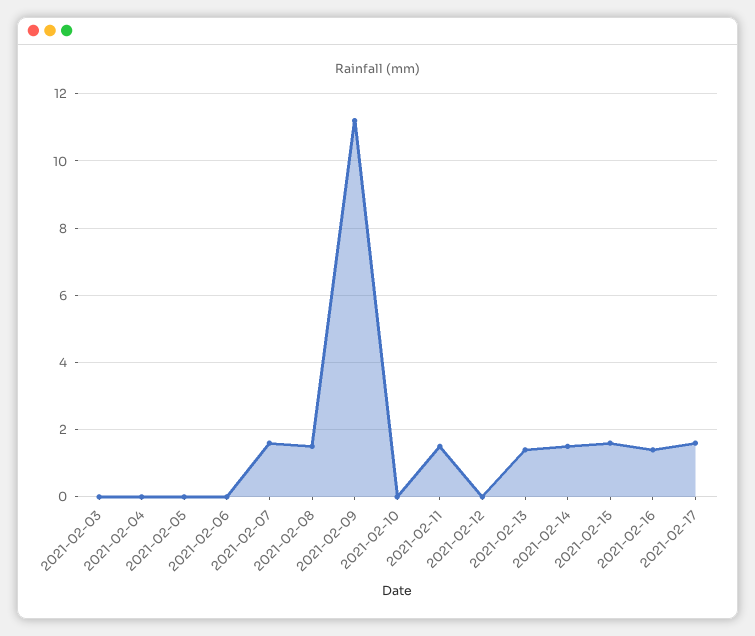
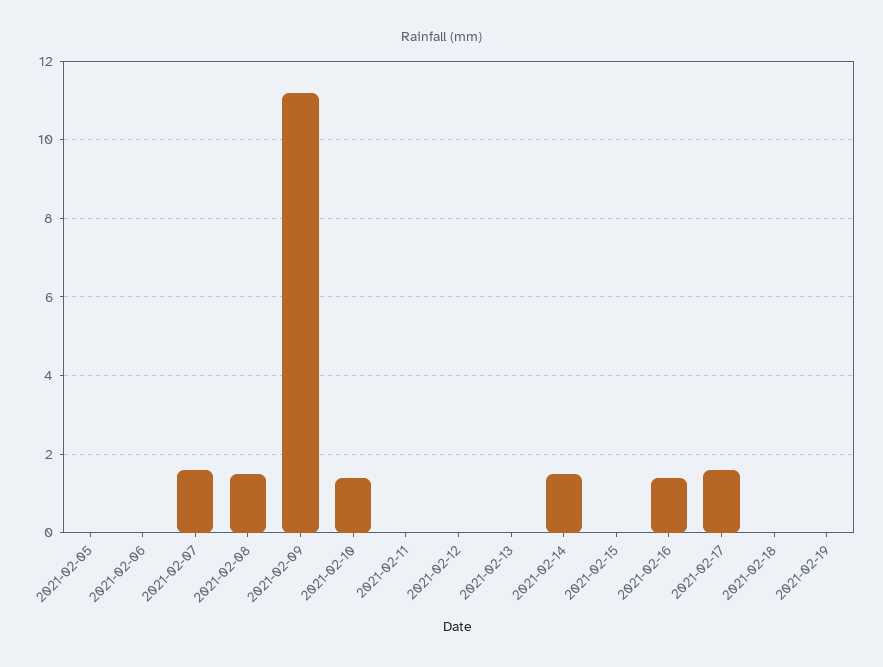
2021-02-03: 0 -> none
2021-02-04: 0 -> none
2021-02-10: 0 -> 1.5
2021-02-11: 1.5 -> 0
2021-02-13: 1.5 -> 0
2021-02-15: 1.5 -> 0
2021-02-18: none -> 0
2021-02-19: none -> 0

